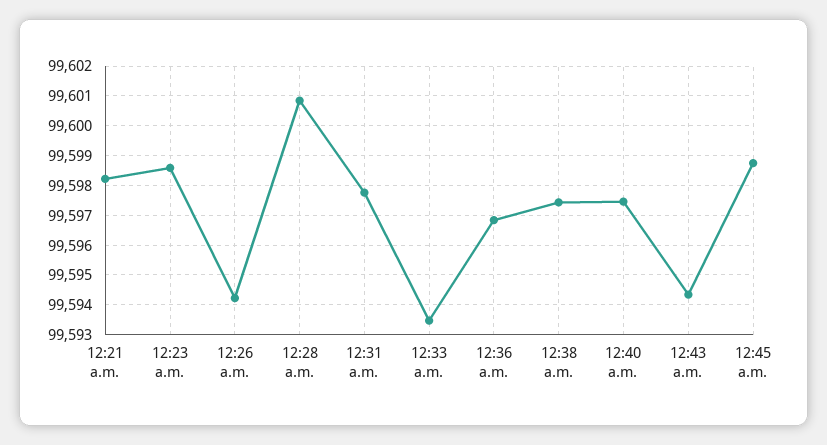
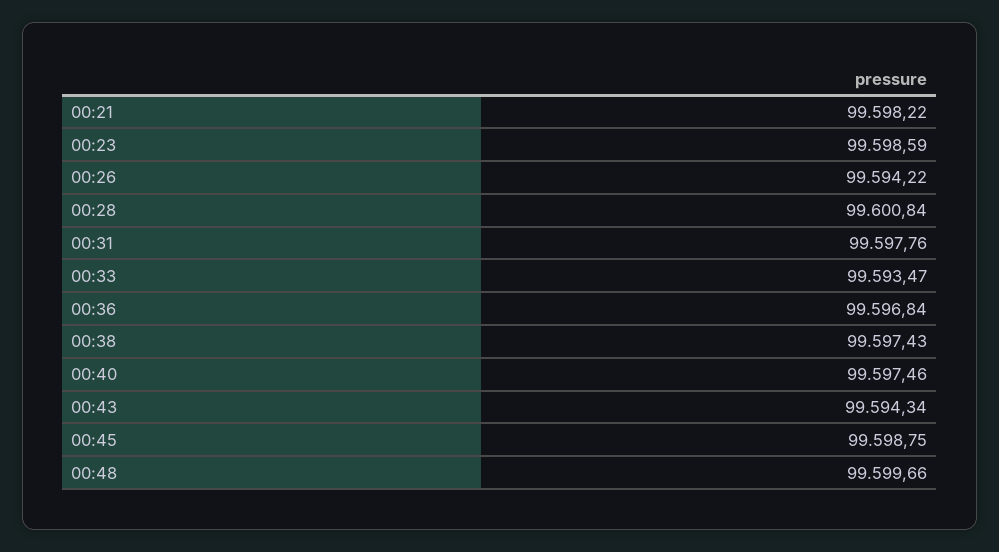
00:48: none -> 99599.66

